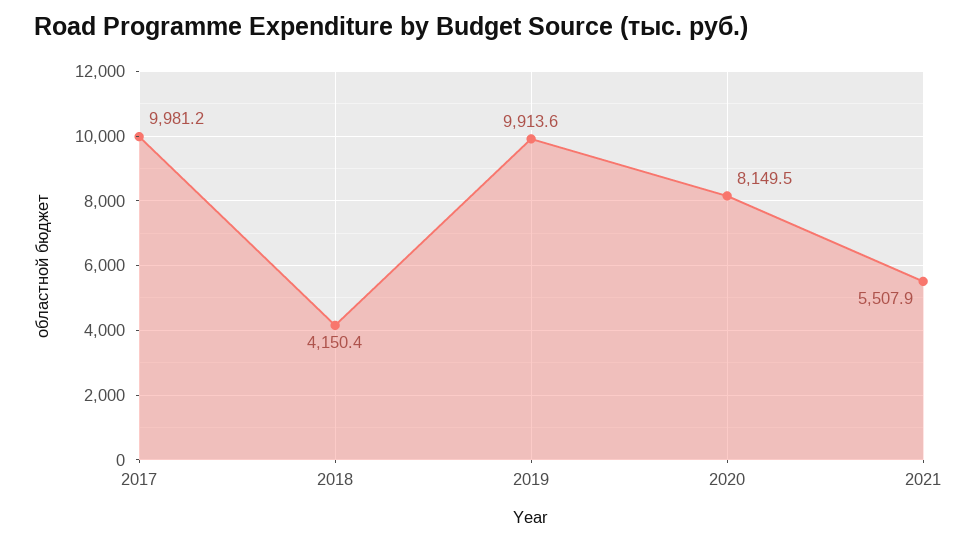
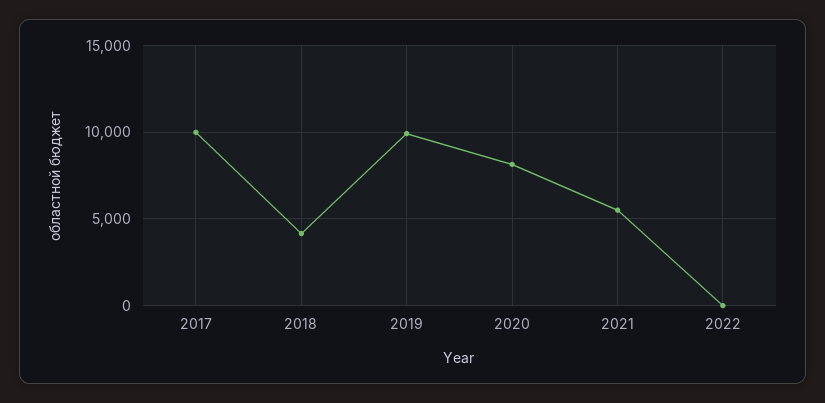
2022: none -> 0

